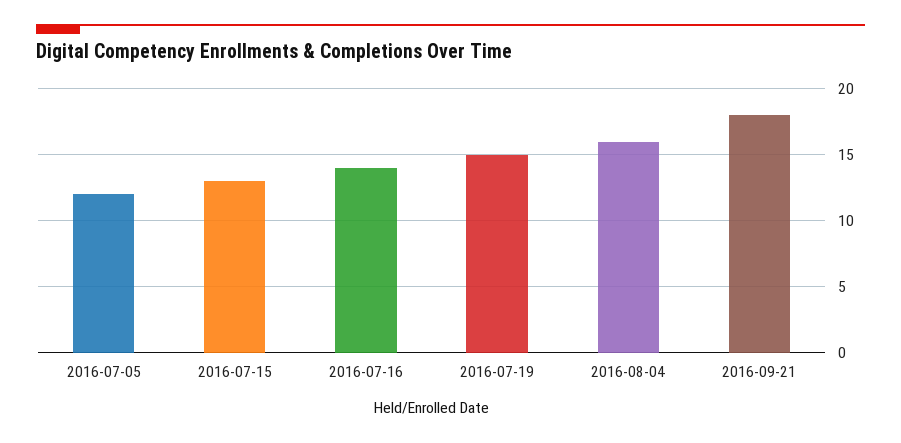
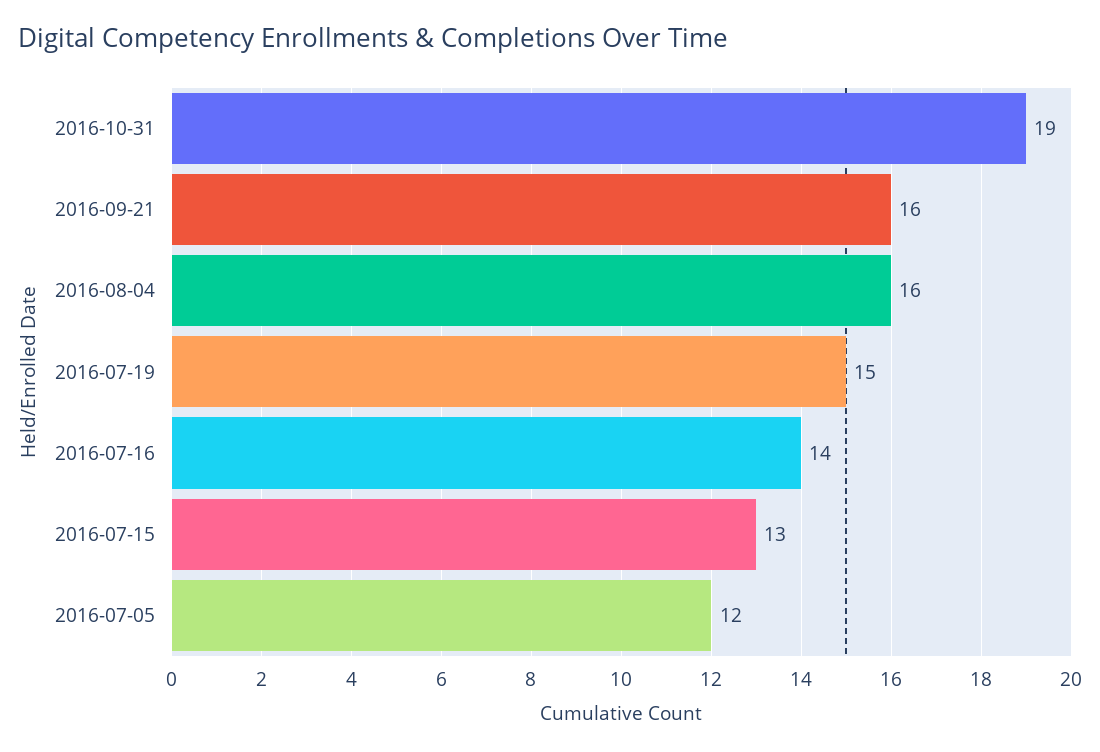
2016-09-21: 18 -> 16
2016-10-31: none -> 19

